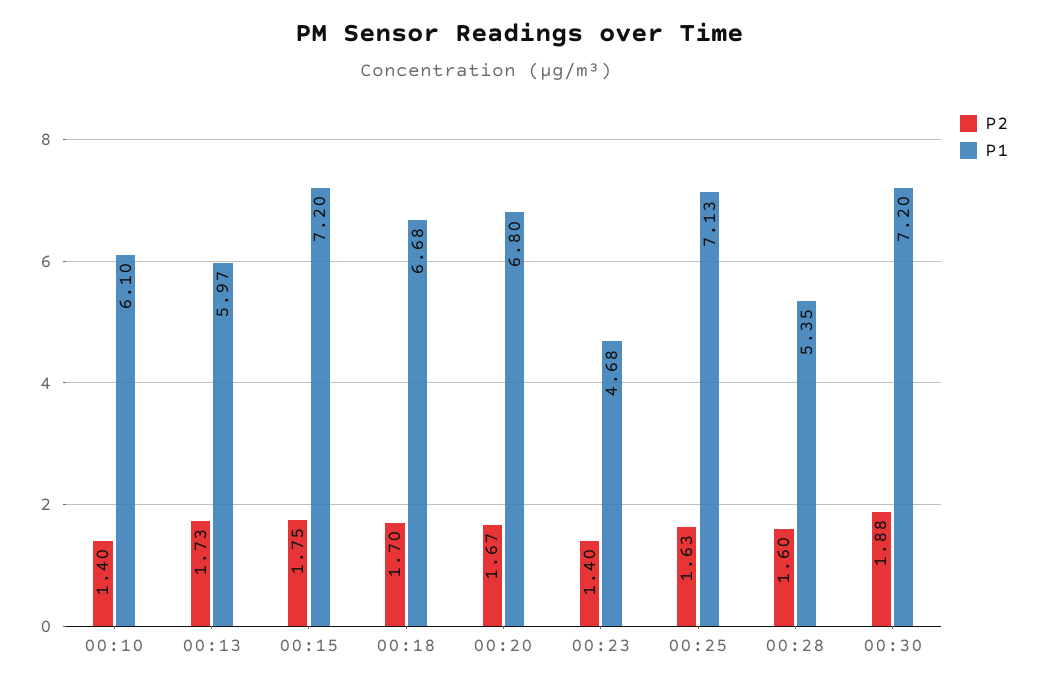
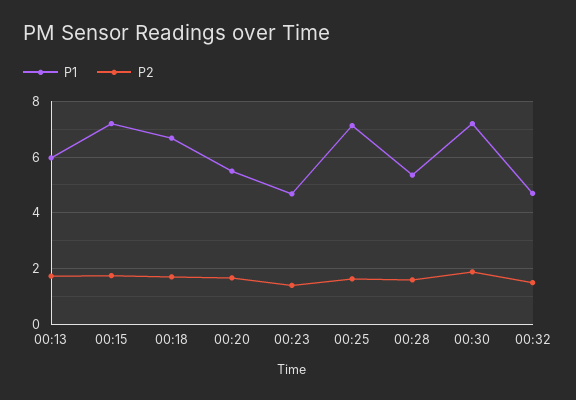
P2, 00:10: 1.4 -> none
P1, 00:10: 6.1 -> none
P1, 00:20: 6.8 -> 5.5
P1, 00:32: none -> 4.75
P2, 00:32: none -> 1.5

